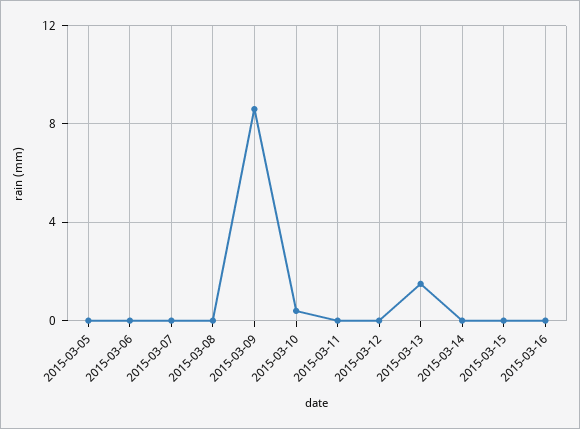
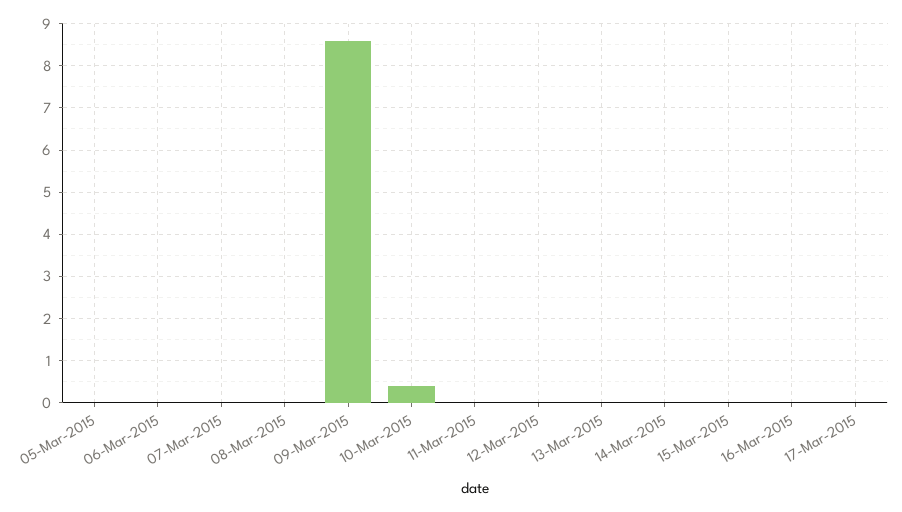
2015-03-13: 1.5 -> 0
17-Mar-2015: none -> 0

